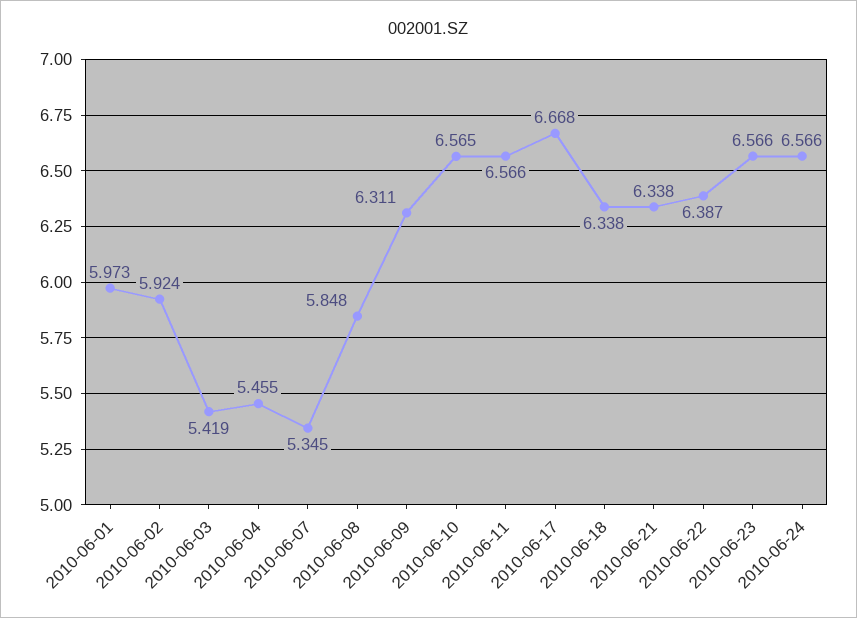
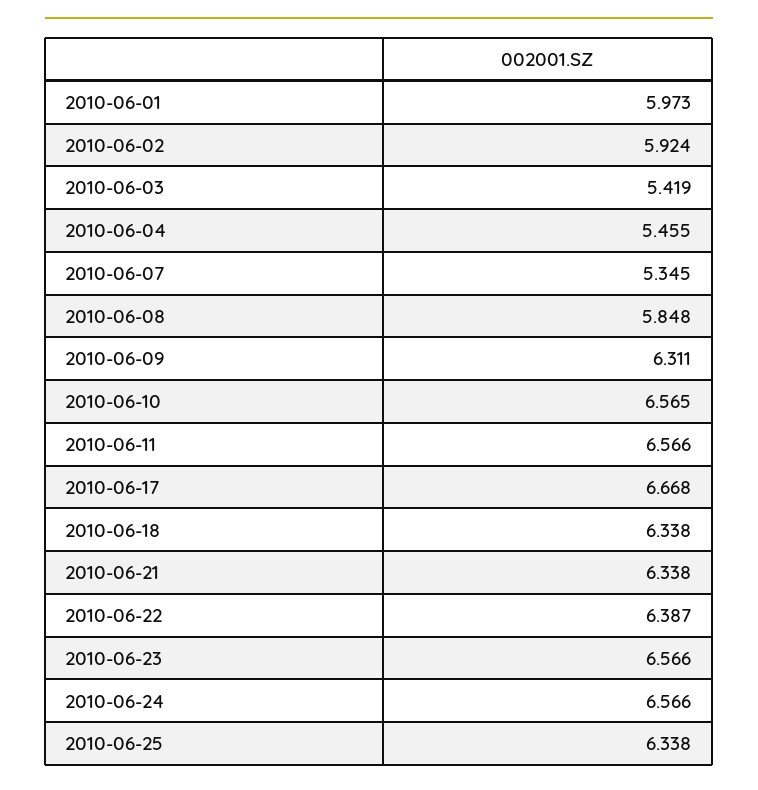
2010-06-25: none -> 6.338

